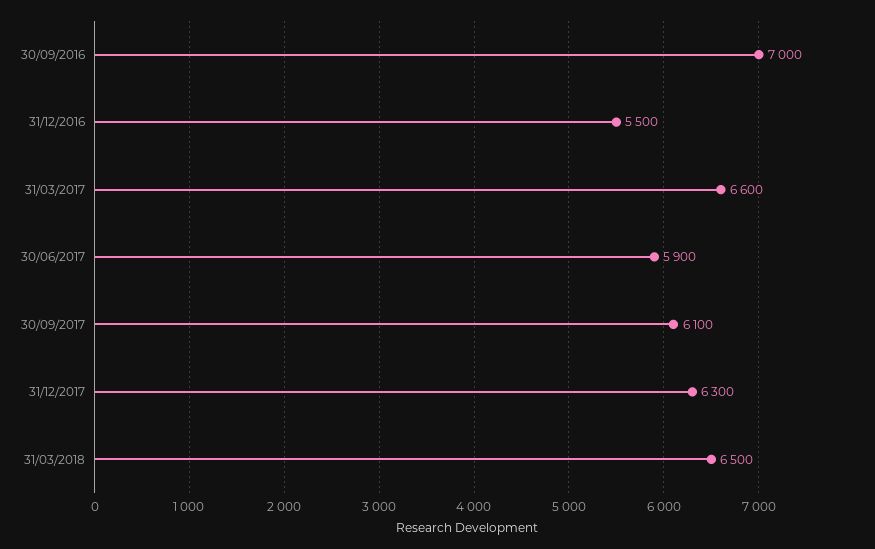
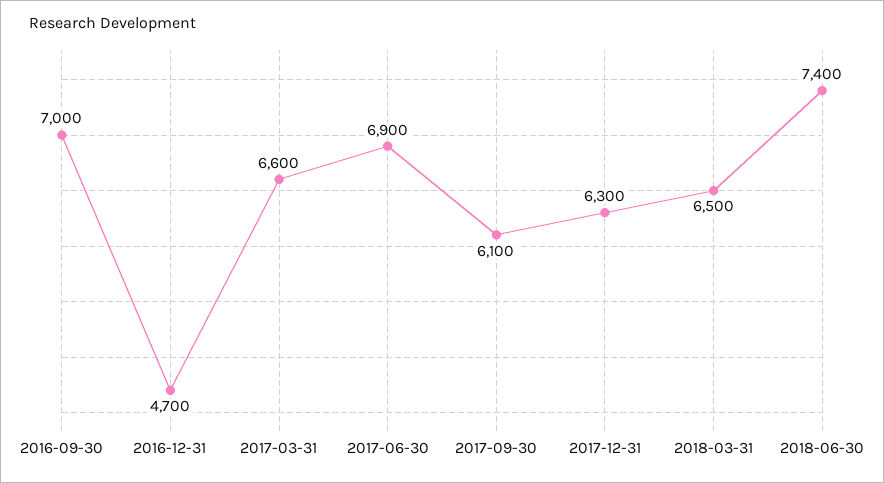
31/12/2016: 5500 -> 4700
30/06/2017: 5900 -> 6900
2018-06-30: none -> 7400

